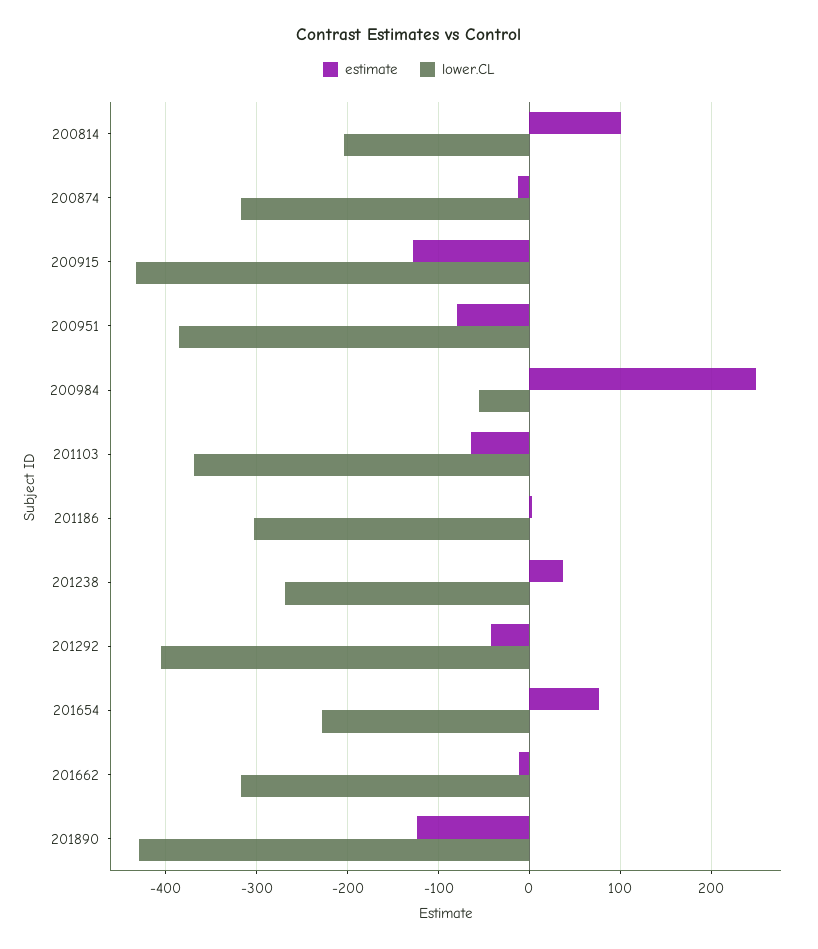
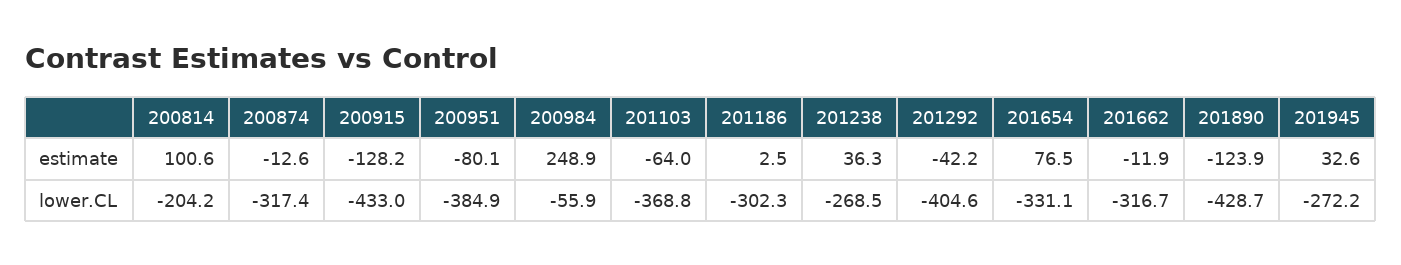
lower.CL, 201654: -230 -> -331.1
estimate, 201945: none -> 32.6
lower.CL, 201945: none -> -272.2

